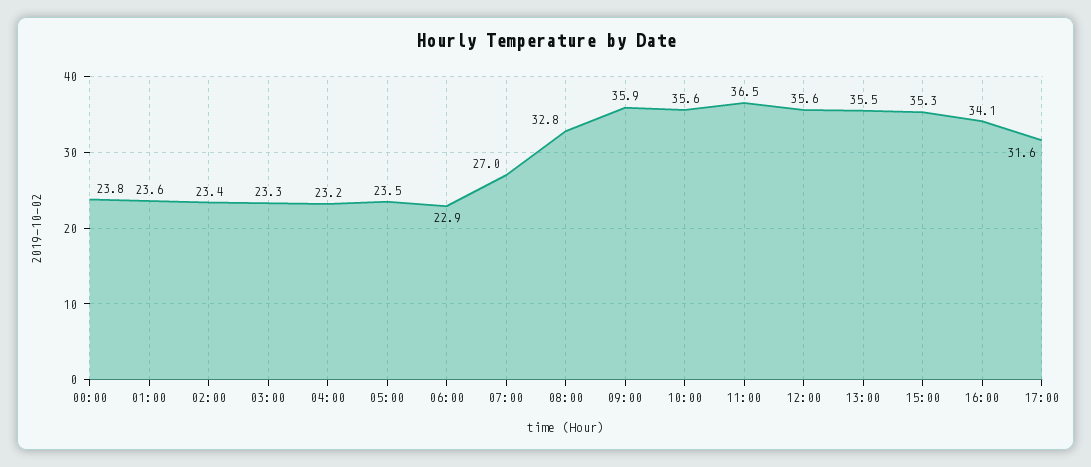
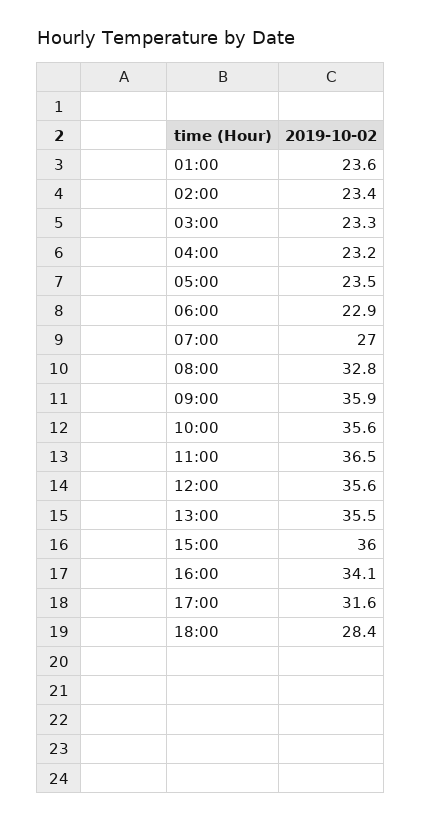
00:00: 23.8 -> none
15:00: 35.3 -> 36
18:00: none -> 28.4

